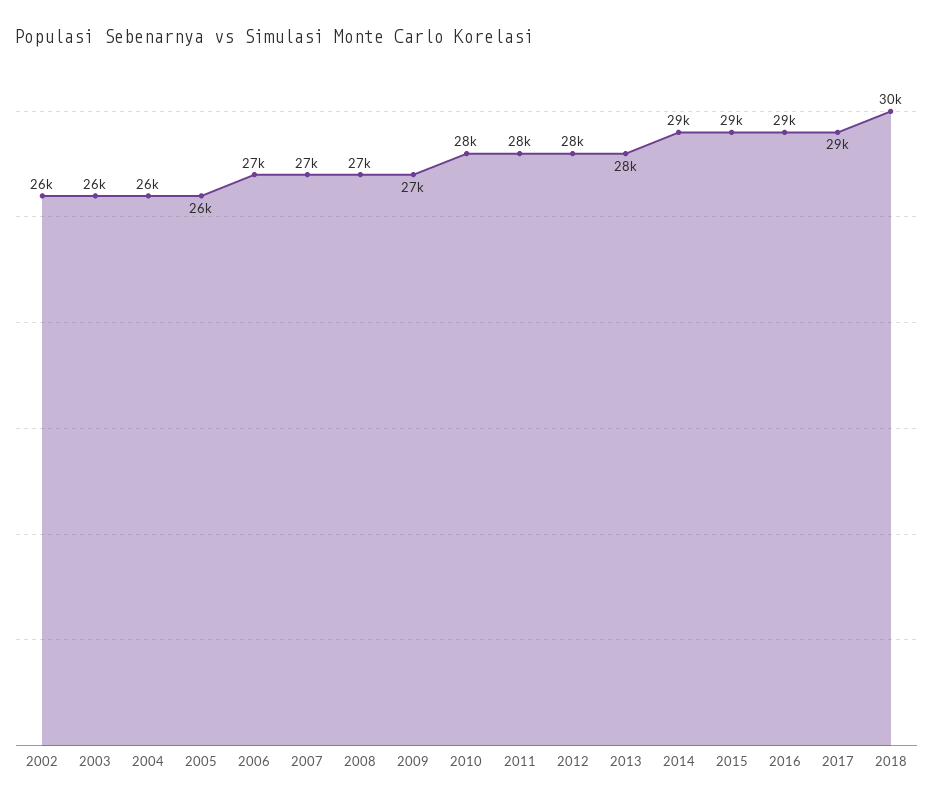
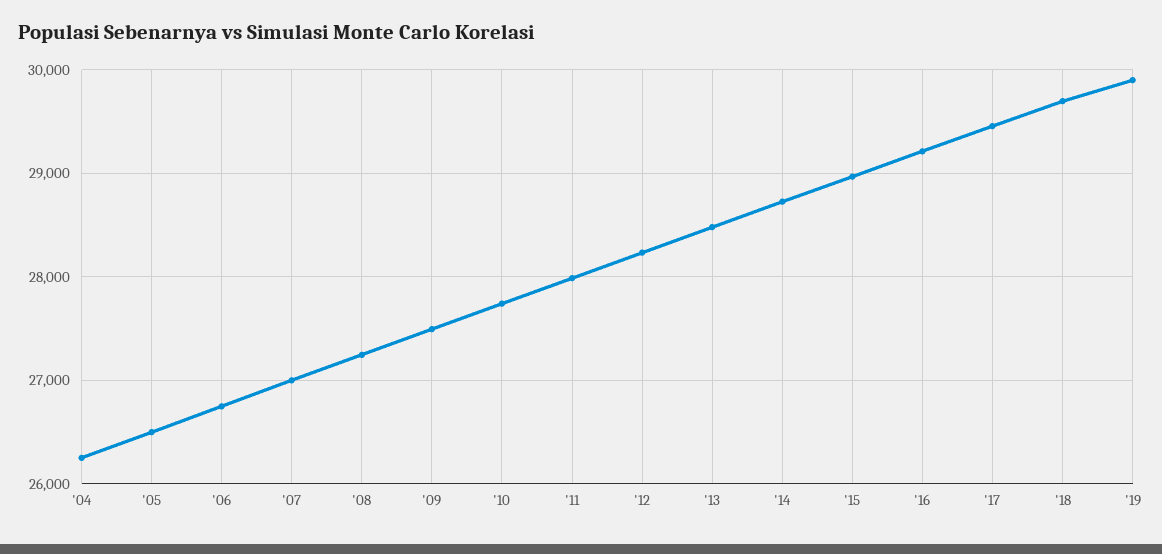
2002: 26000 -> none
2003: 26000 -> none
'19: none -> 29900

